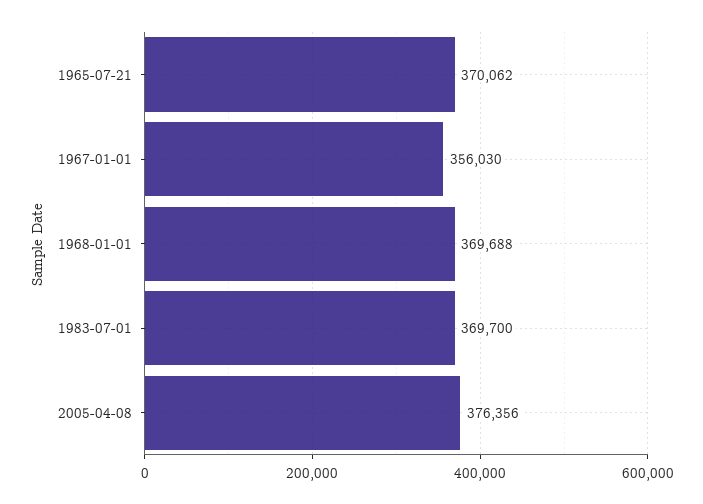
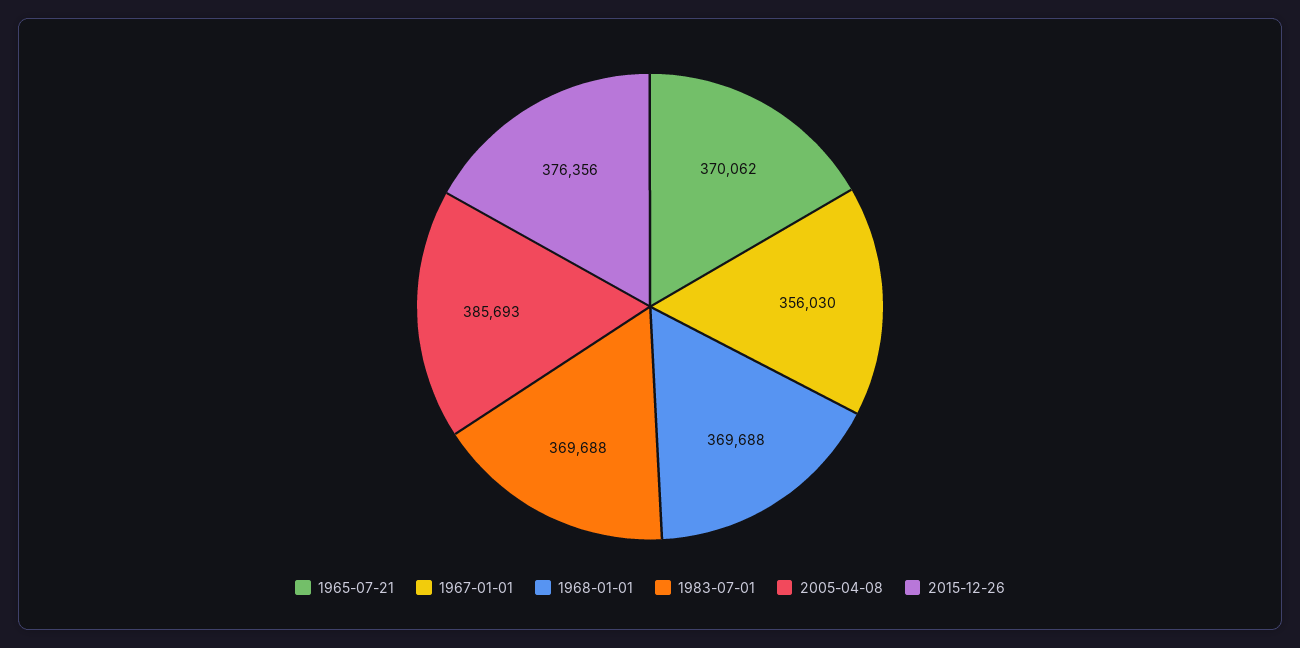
1983-07-01: 369700 -> 369688
2005-04-08: 376356 -> 385693
2015-12-26: none -> 376356

